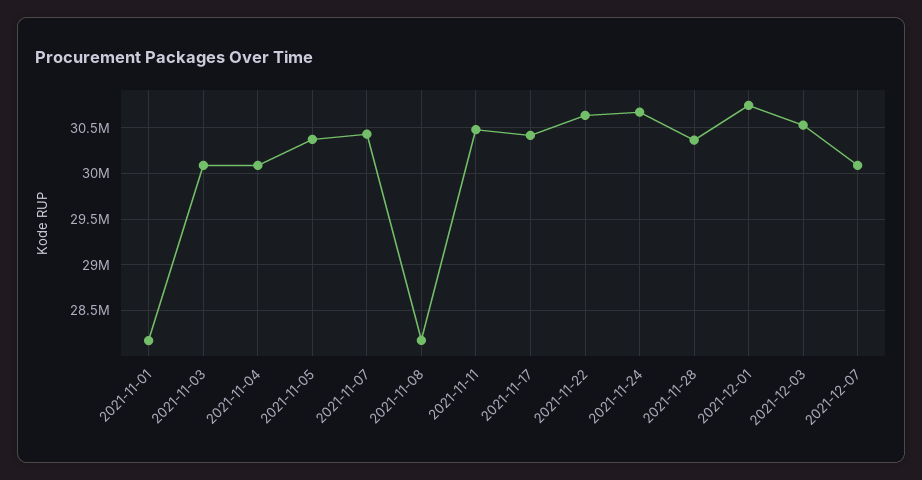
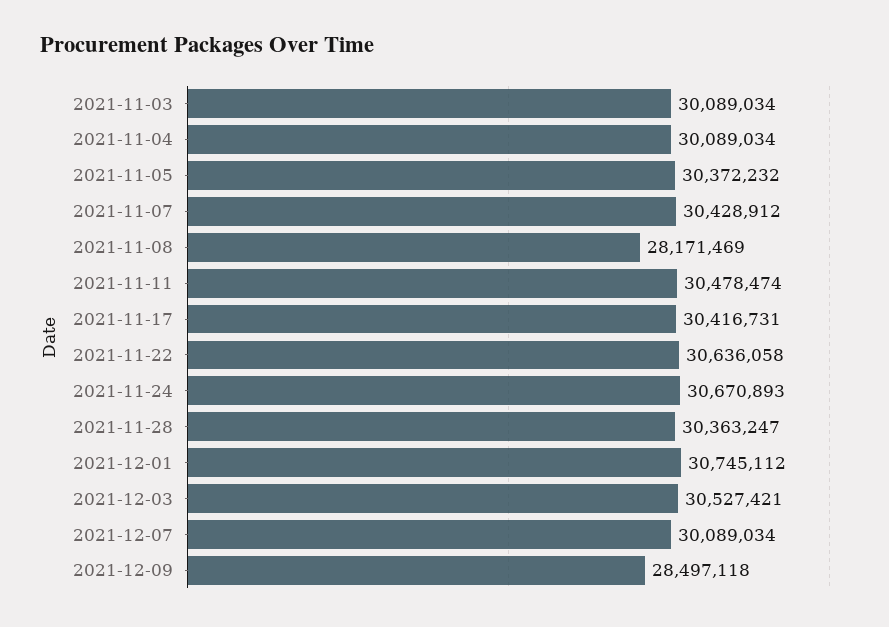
2021-11-01: 28200000 -> none
2021-12-09: none -> 28497118

